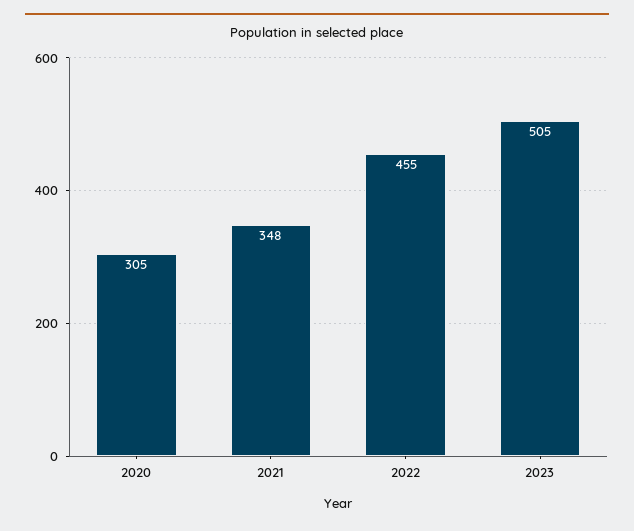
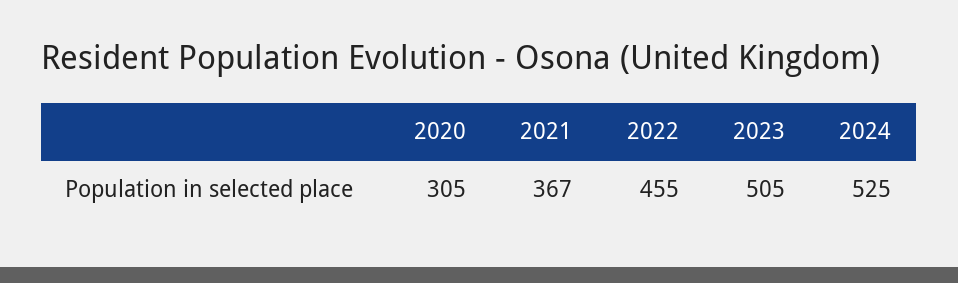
2021: 348 -> 367
2024: none -> 525

